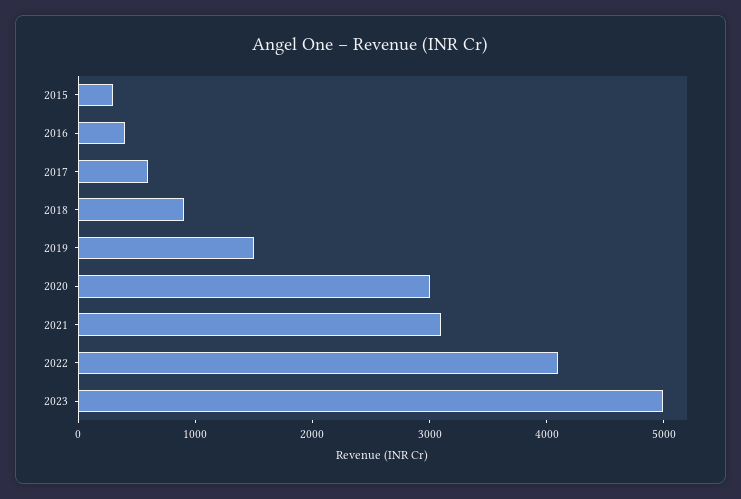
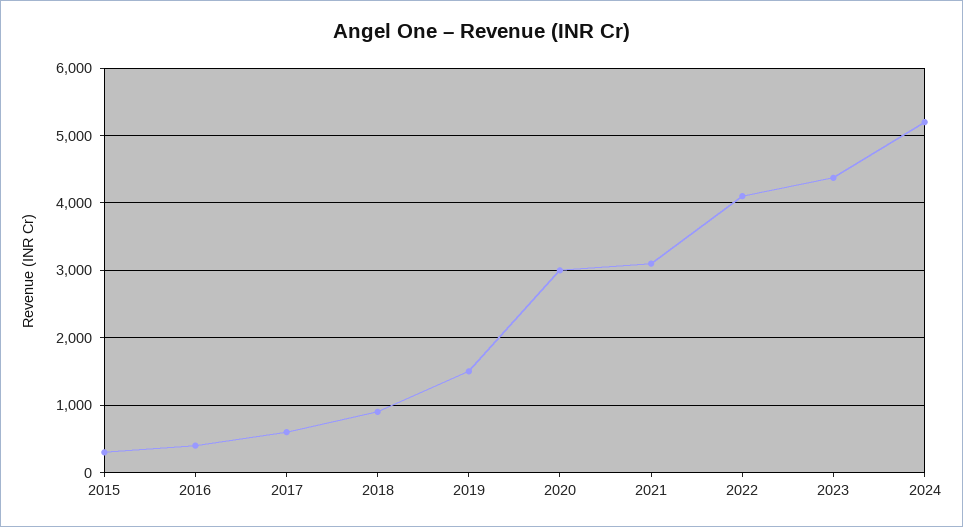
2023: 5000 -> 4400
2024: none -> 5200

